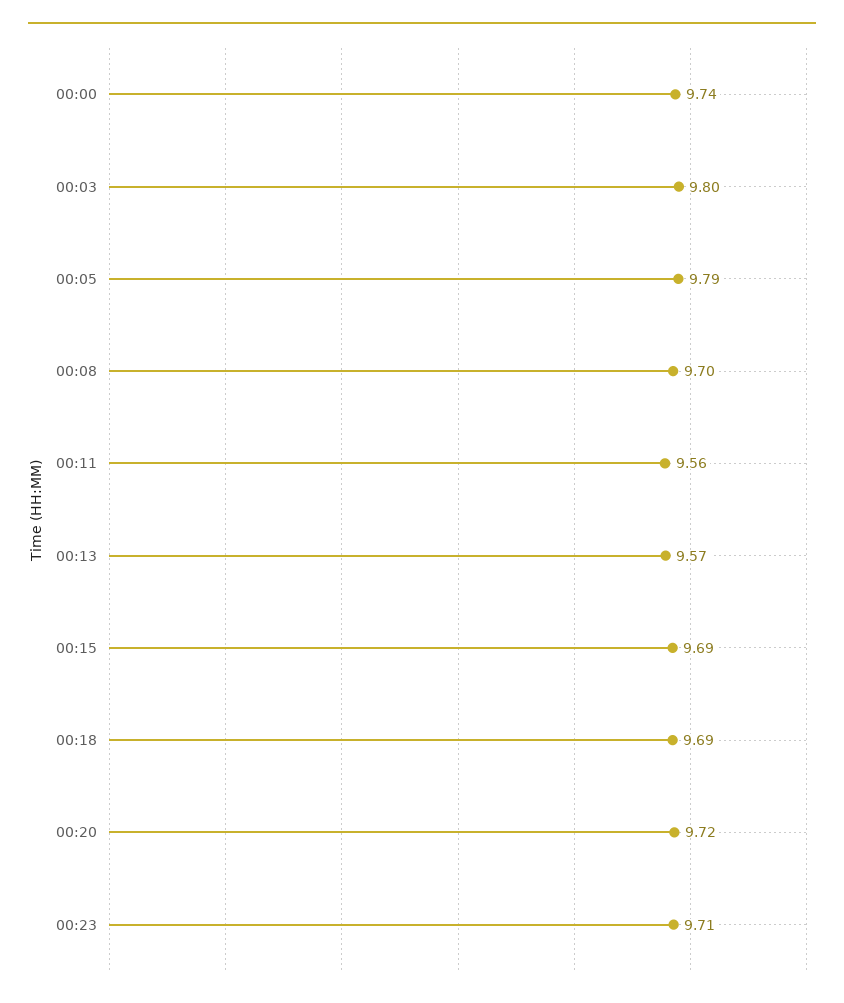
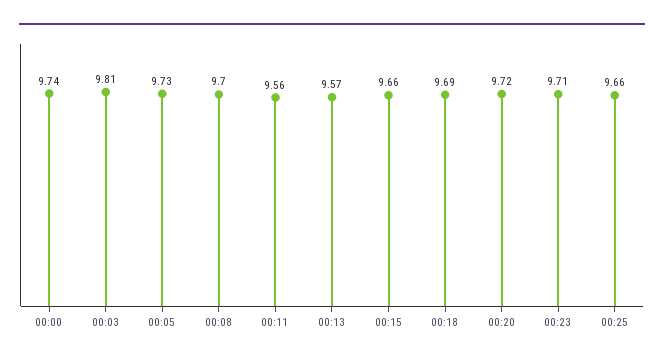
00:03: 9.8 -> 9.81
00:05: 9.79 -> 9.73
00:15: 9.69 -> 9.66
00:25: none -> 9.66

